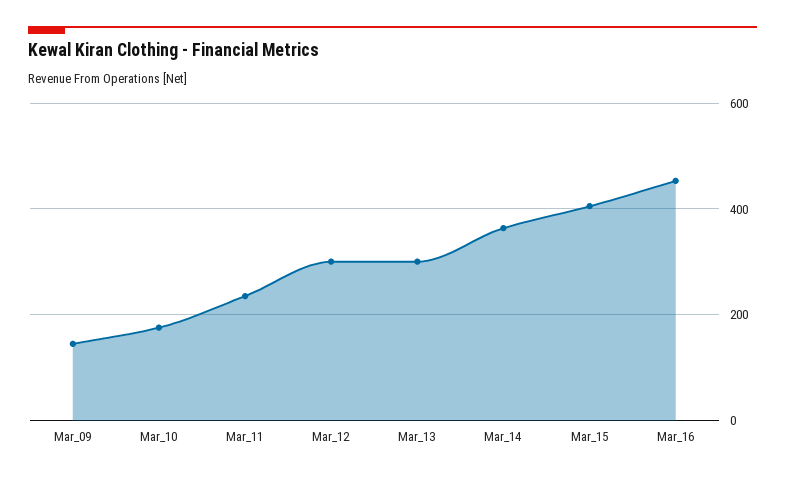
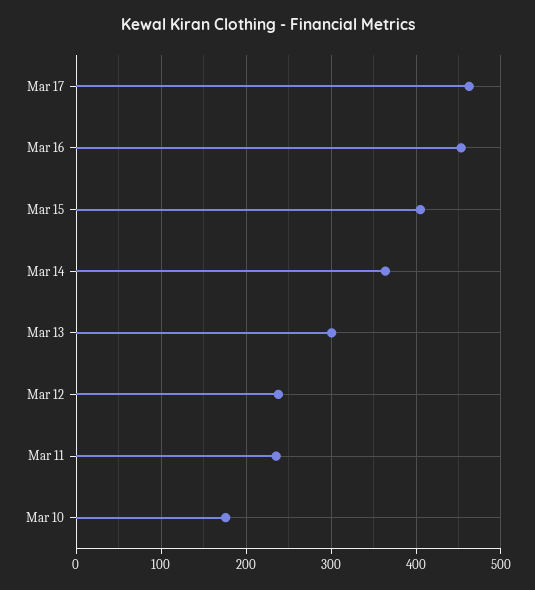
Mar_09: 140 -> none
Mar_12: 300 -> 240
Mar 17: none -> 460

